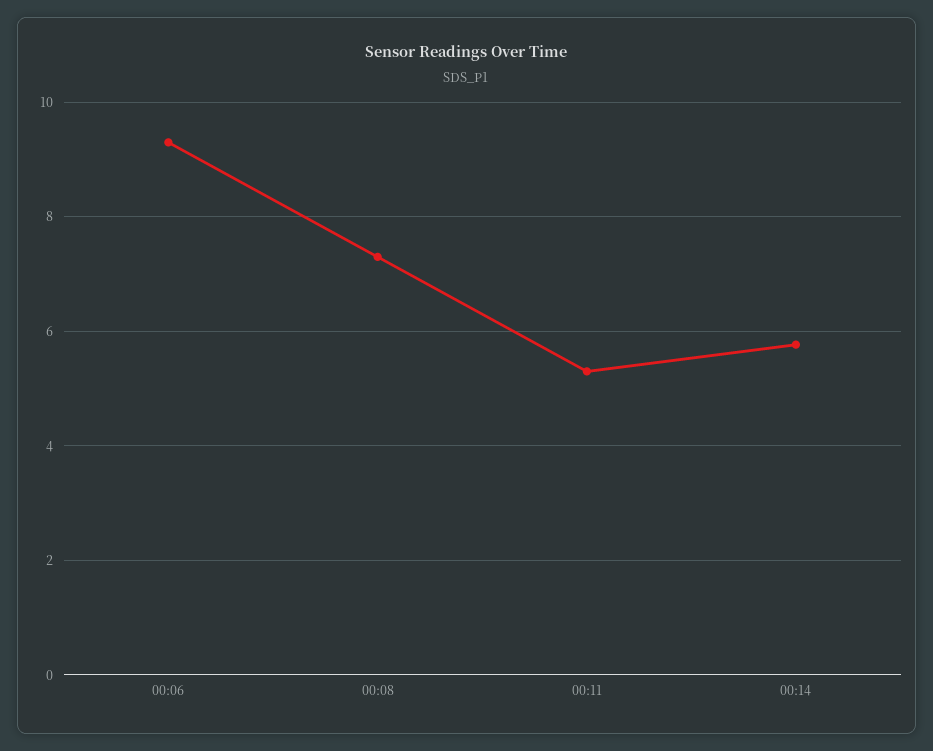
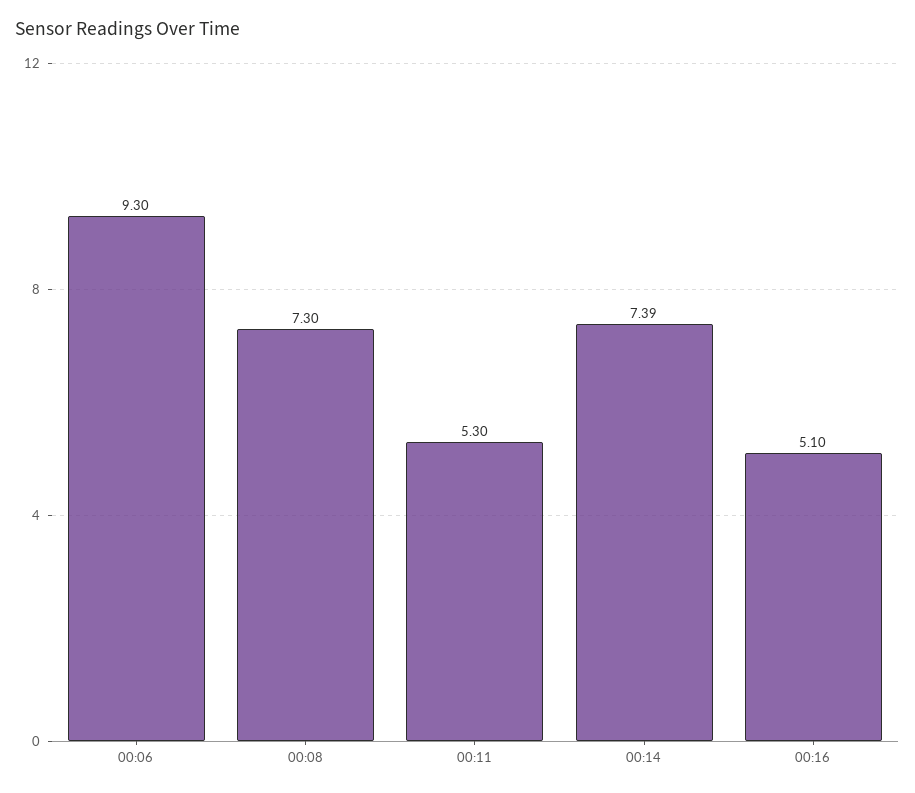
00:14: 5.8 -> 7.39
00:16: none -> 5.1

